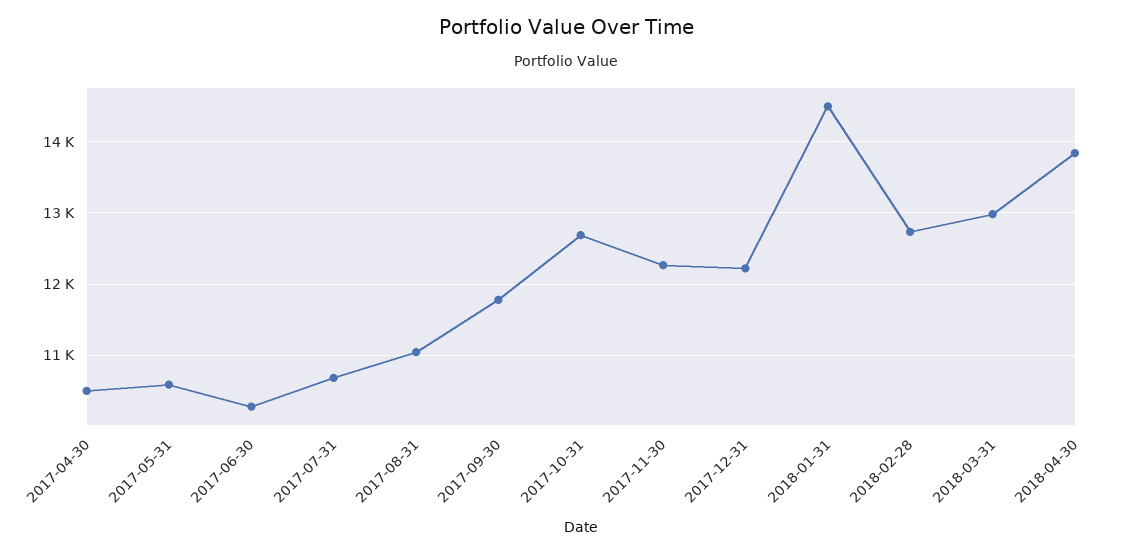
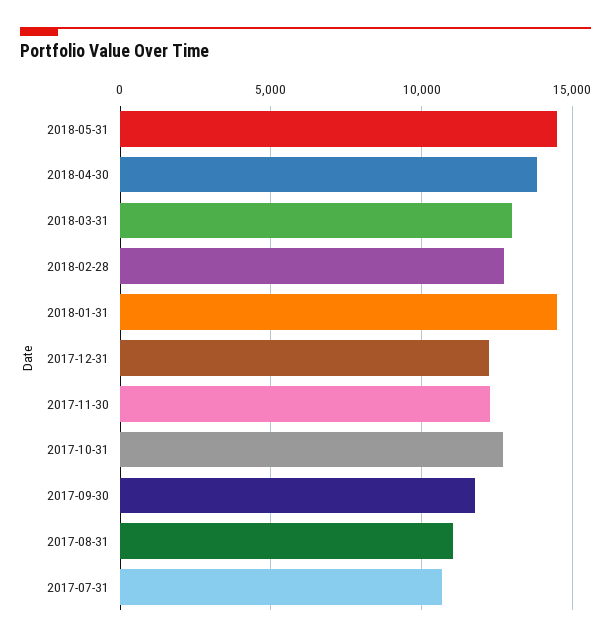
2017-04-30: 10500 -> none
2017-05-31: 10600 -> none
2017-06-30: 10300 -> none
2018-05-31: none -> 14500

